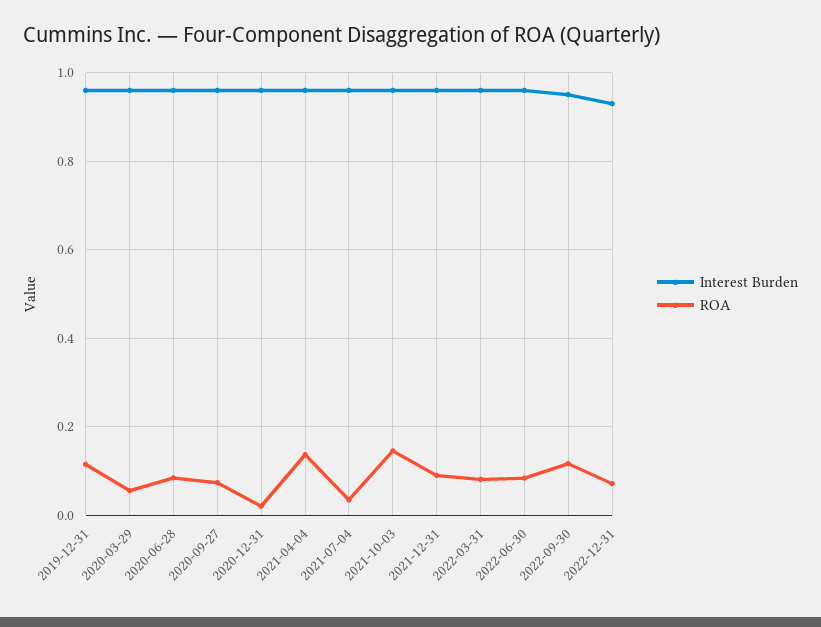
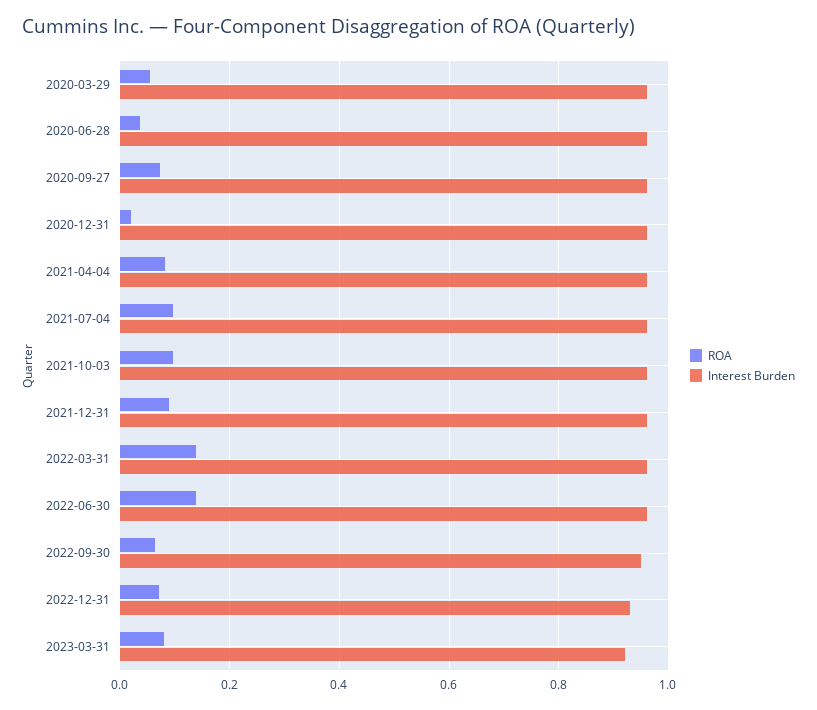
Interest Burden, 2019-12-31: 0.96 -> none
ROA, 2019-12-31: 0.12 -> none
ROA, 2020-06-28: 0.08 -> 0.04
ROA, 2021-04-04: 0.14 -> 0.08
ROA, 2021-07-04: 0.04 -> 0.1
ROA, 2021-10-03: 0.14 -> 0.1
ROA, 2022-03-31: 0.08 -> 0.14
ROA, 2022-06-30: 0.08 -> 0.14
ROA, 2022-09-30: 0.12 -> 0.06
ROA, 2023-03-31: none -> 0.08
Interest Burden, 2023-03-31: none -> 0.92

